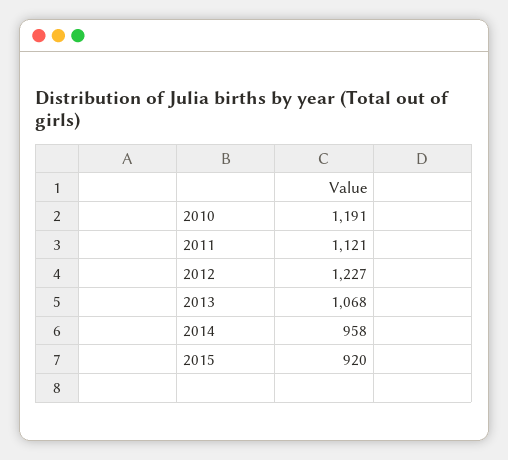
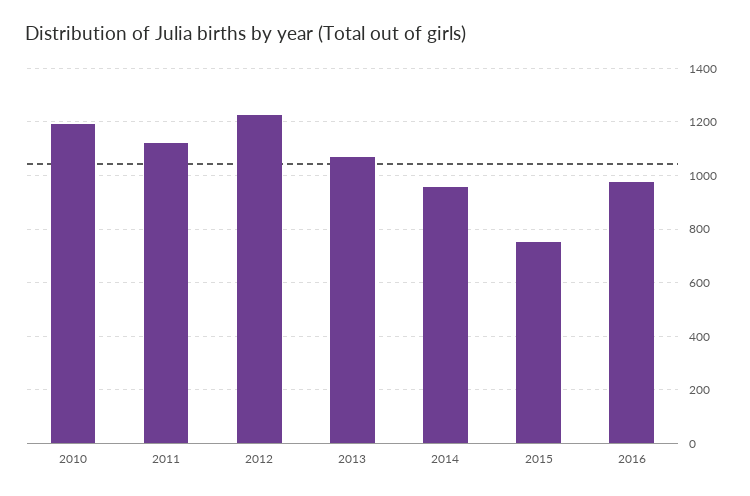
2015: 920 -> 750
2016: none -> 975

